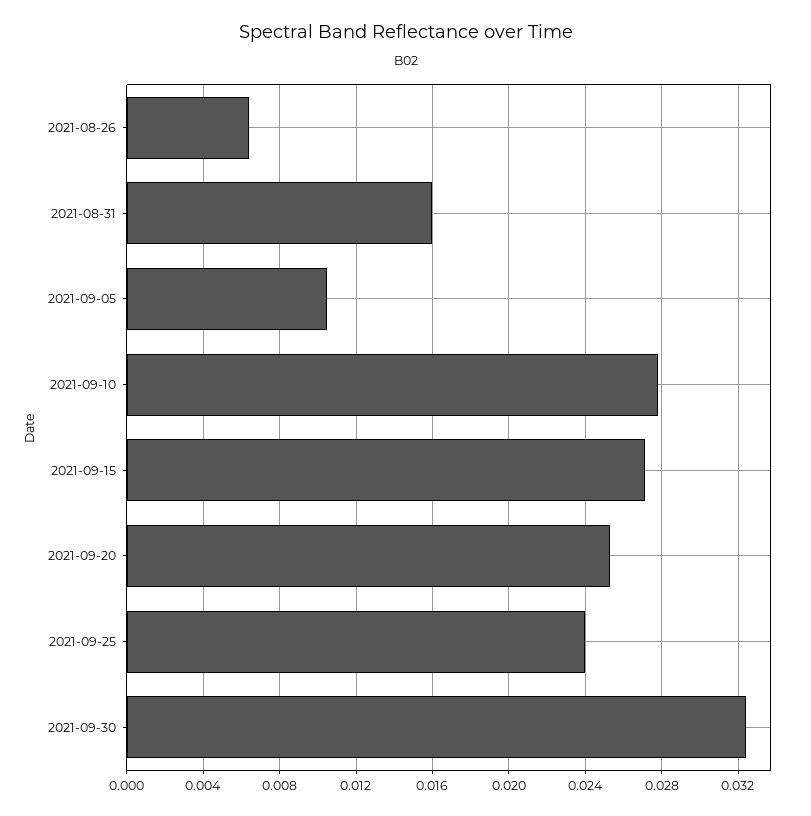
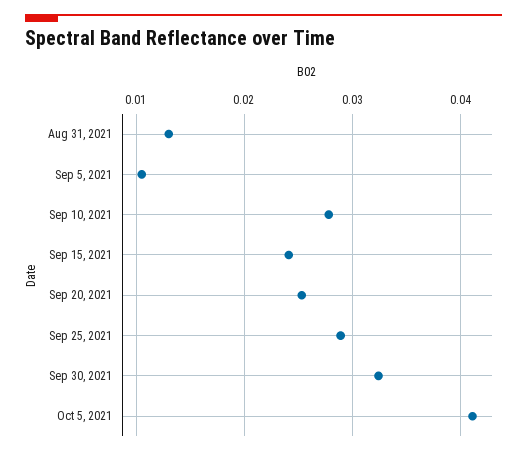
2021-08-26: 0.0065 -> none
2021-08-31: 0.016 -> 0.013
2021-09-15: 0.027 -> 0.024
2021-09-25: 0.024 -> 0.029
Oct 5, 2021: none -> 0.041

